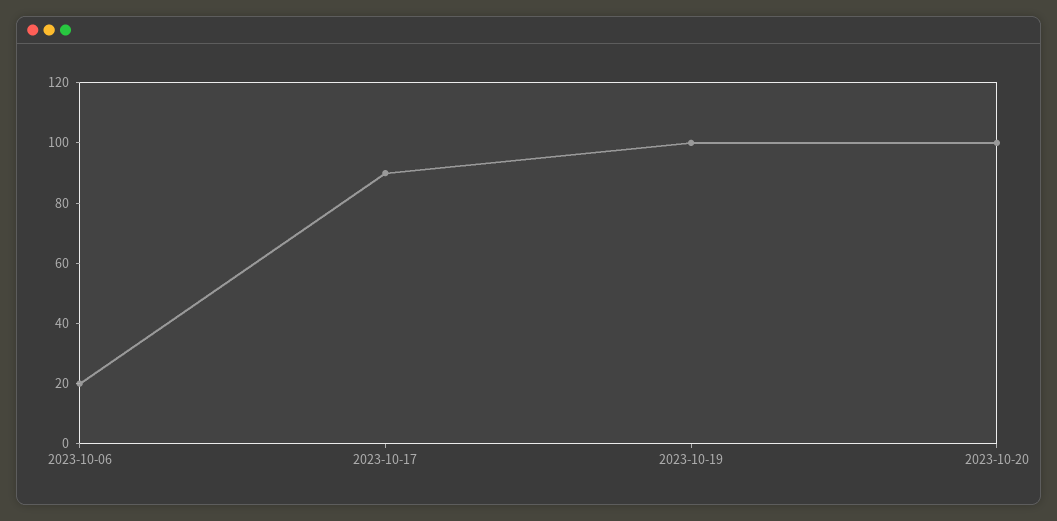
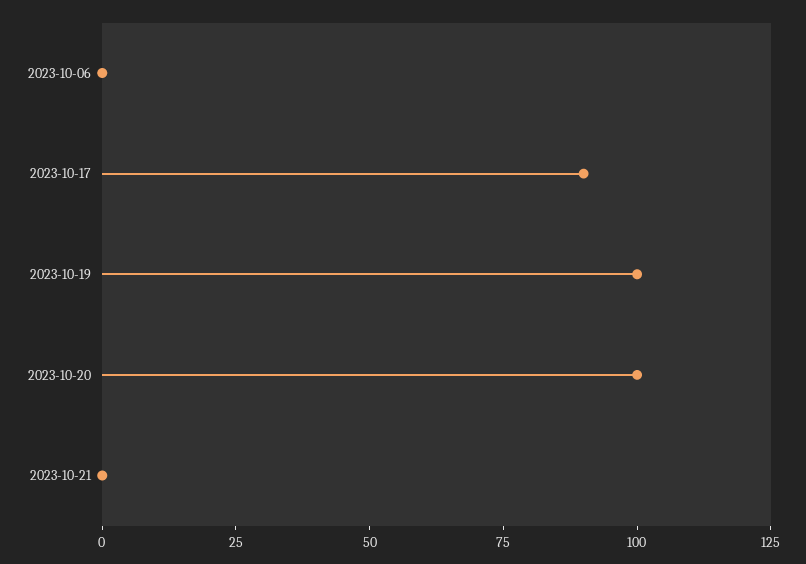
2023-10-06: 20 -> 0
2023-10-21: none -> 0

